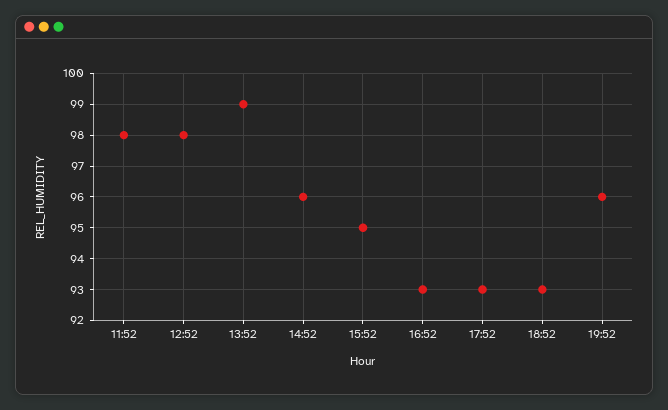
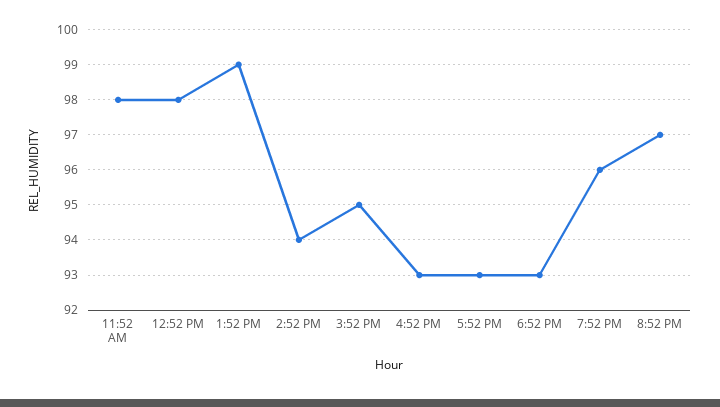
14:52: 96 -> 94
8:52 PM: none -> 97

